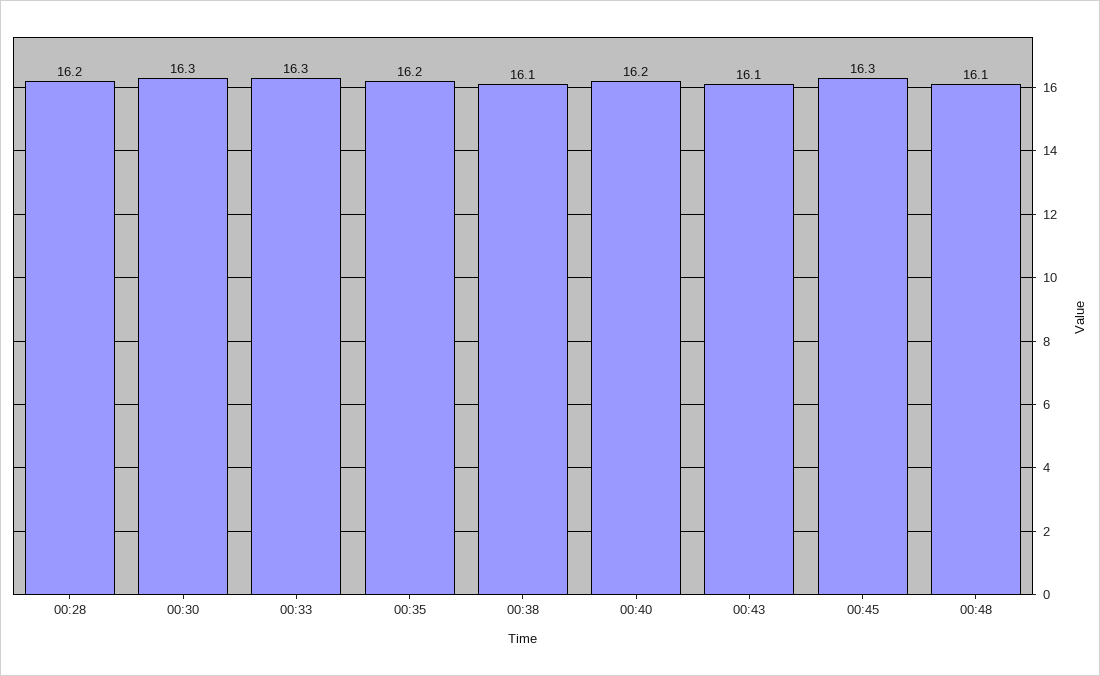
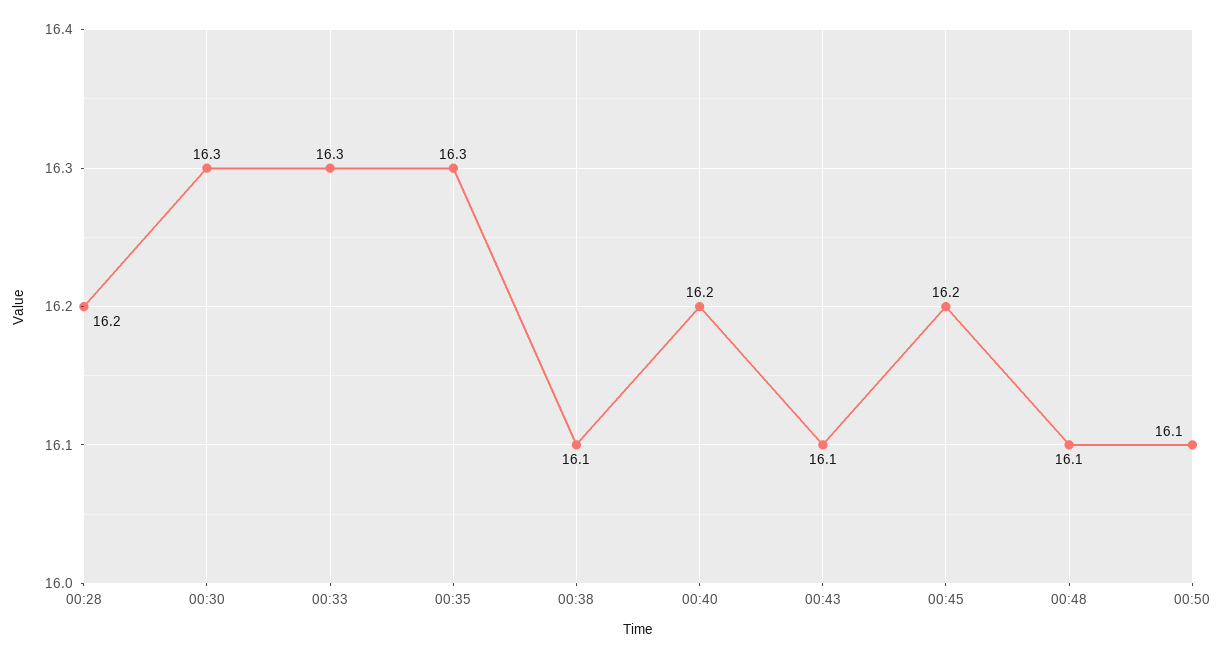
00:35: 16.2 -> 16.3
00:45: 16.3 -> 16.2
00:50: none -> 16.1

